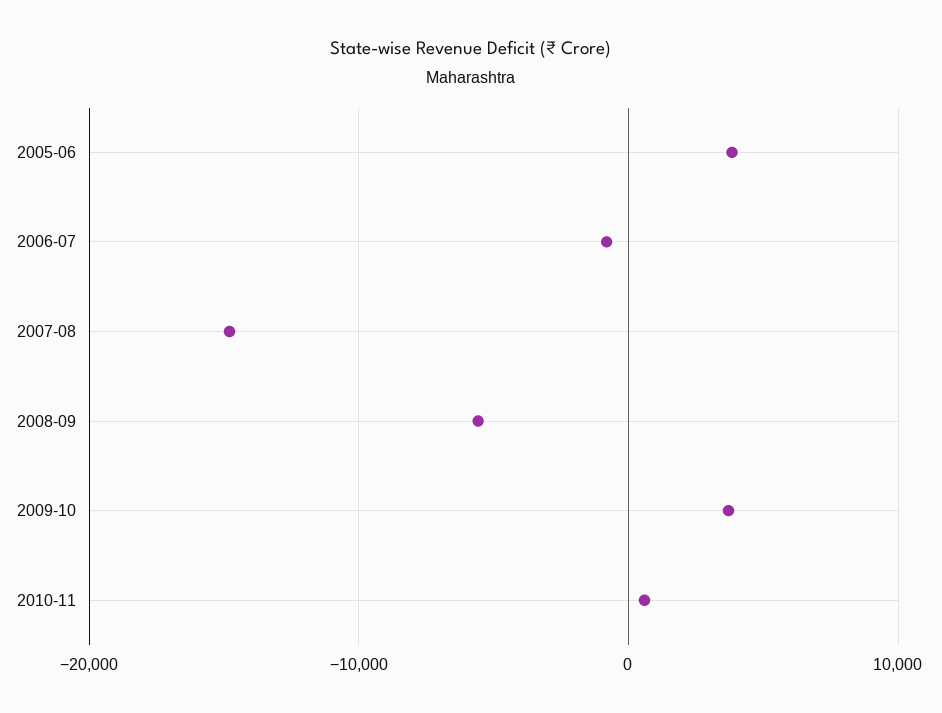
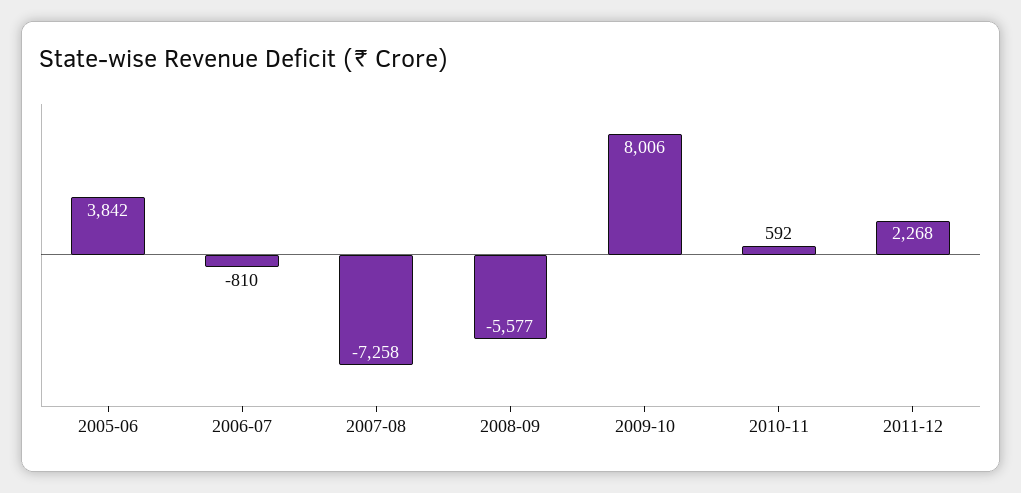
2007-08: -15000 -> -7258
2009-10: 4000 -> 8006
2011-12: none -> 2268

